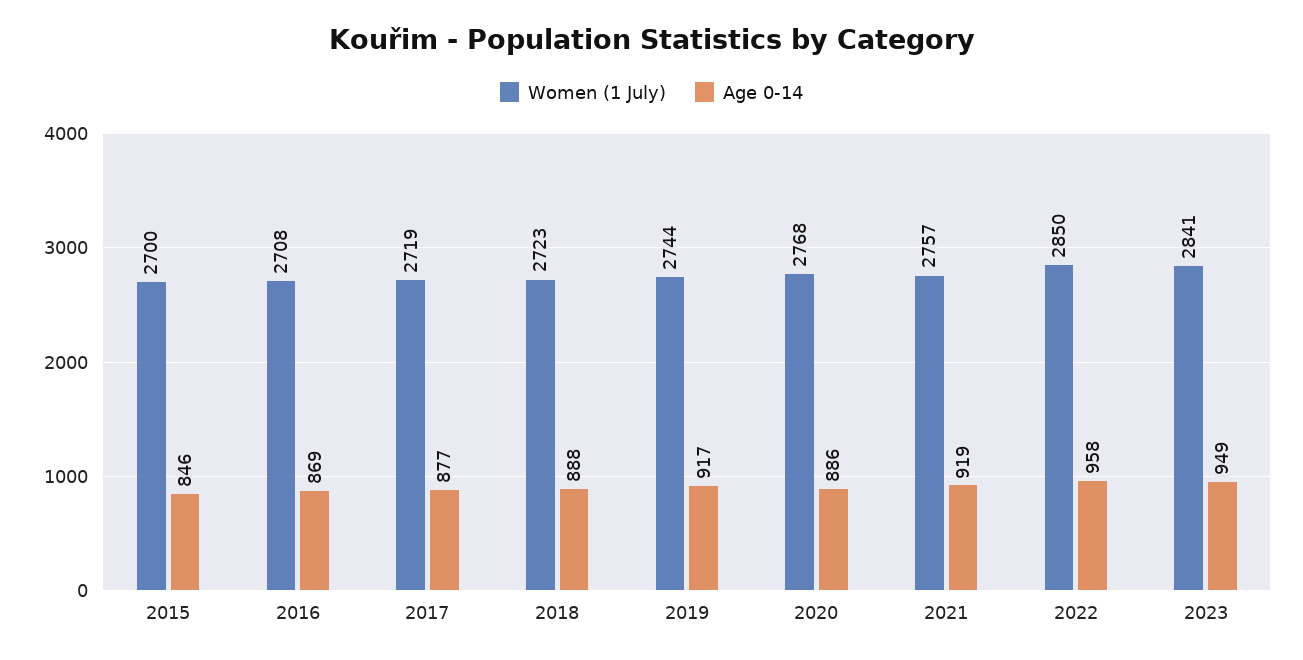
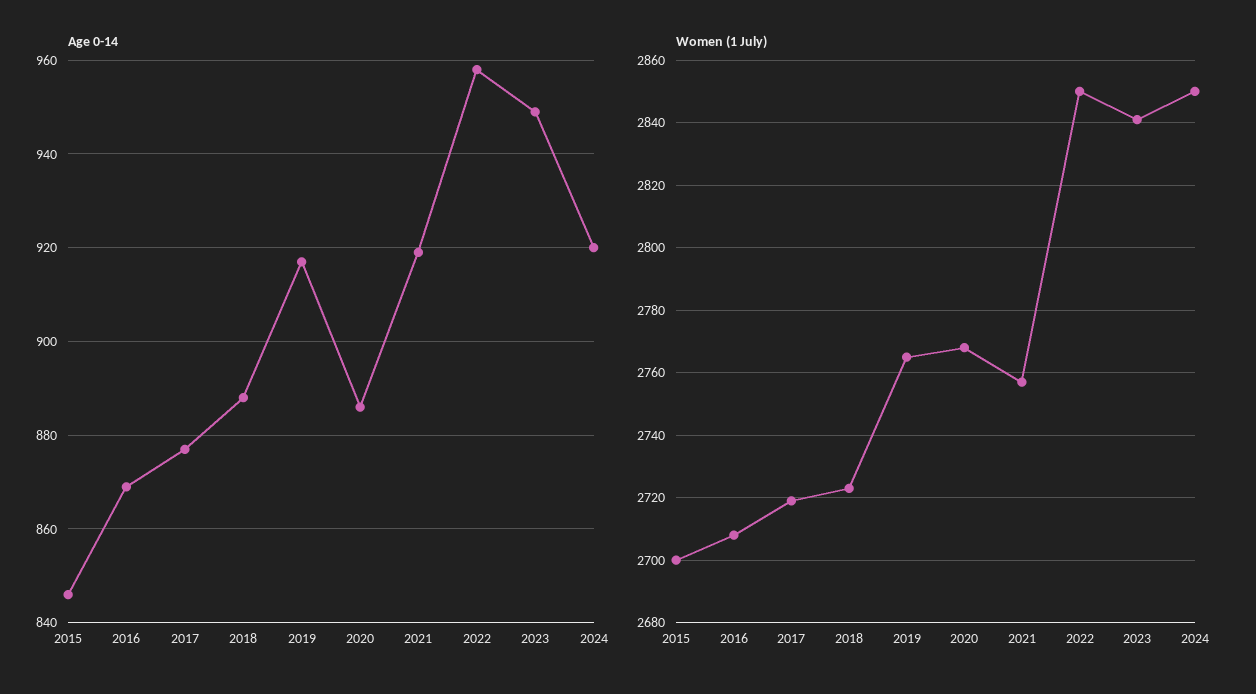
Women (1 July), 2019: 2744 -> 2765
Age 0-14, 2024: none -> 920
Women (1 July), 2024: none -> 2850

